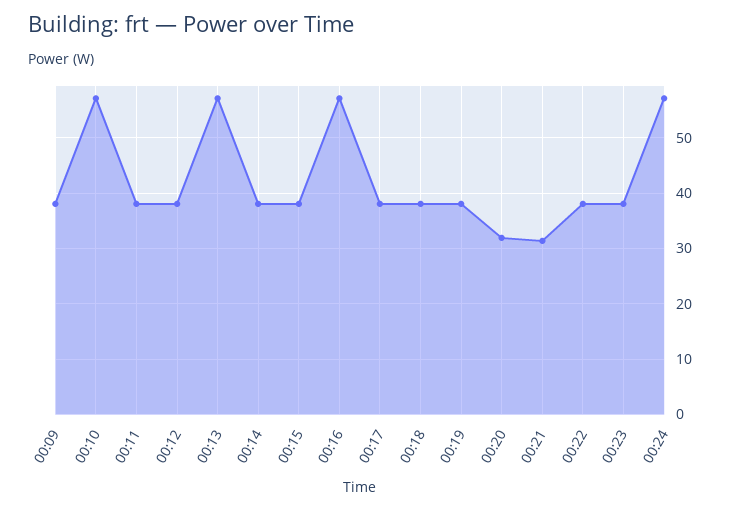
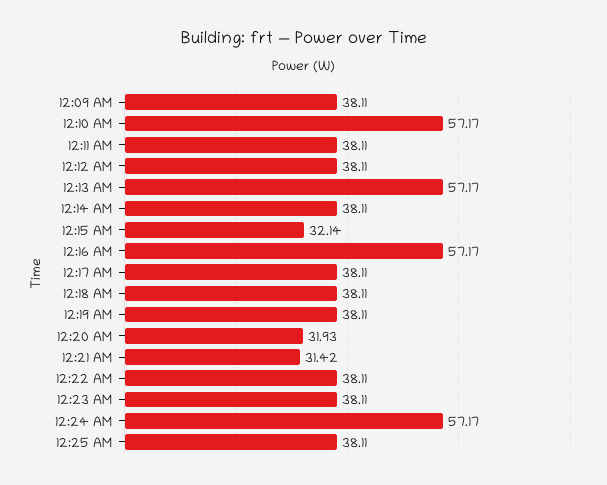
00:15: 38 -> 32.14
12:25 AM: none -> 38.11

